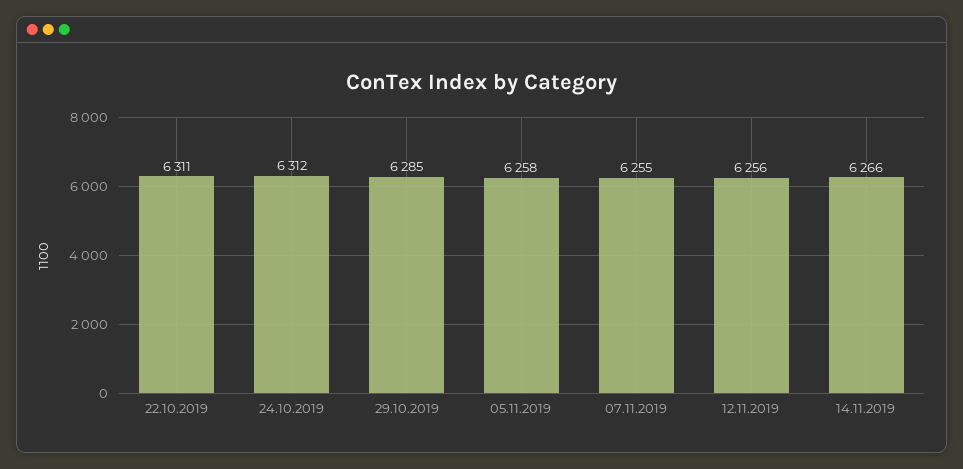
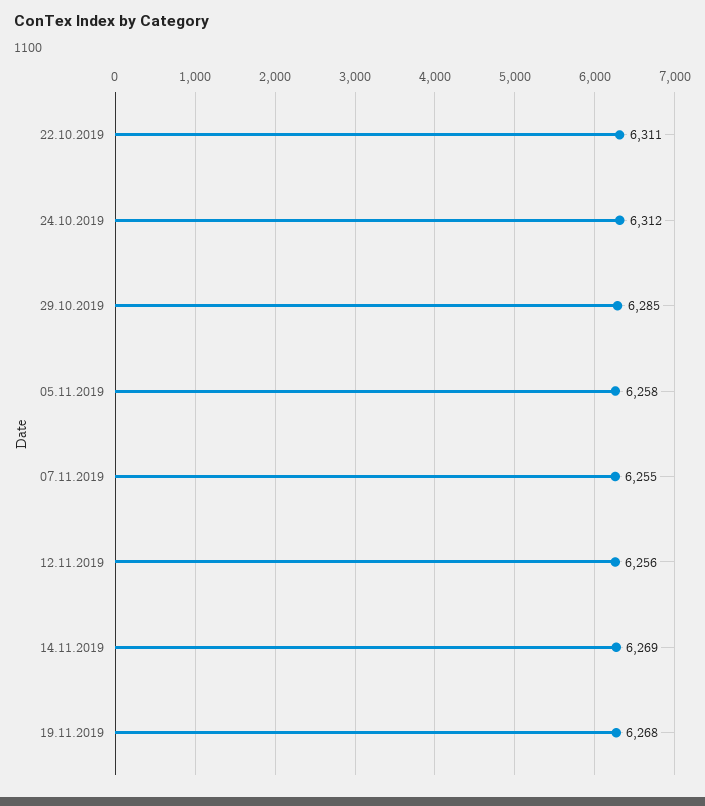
14.11.2019: 6266 -> 6269
19.11.2019: none -> 6268

